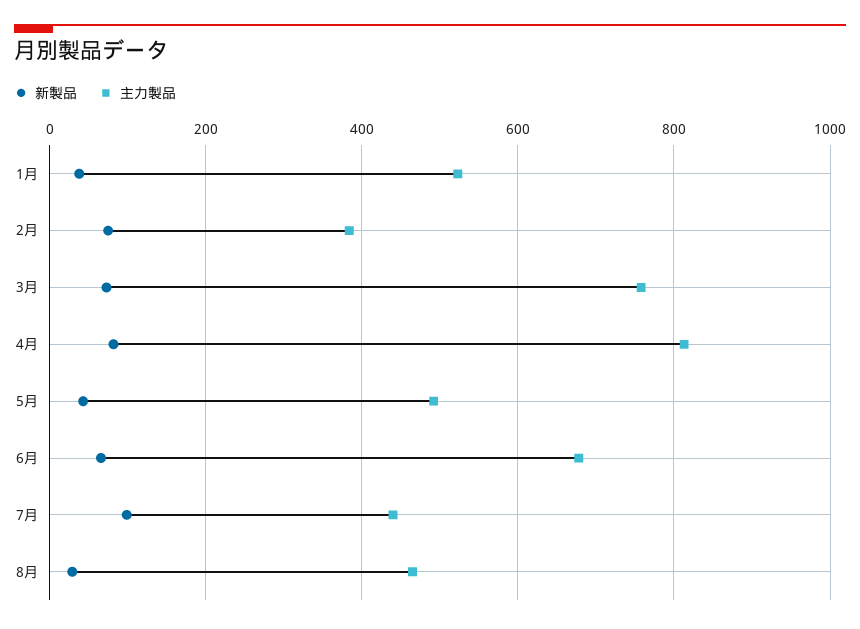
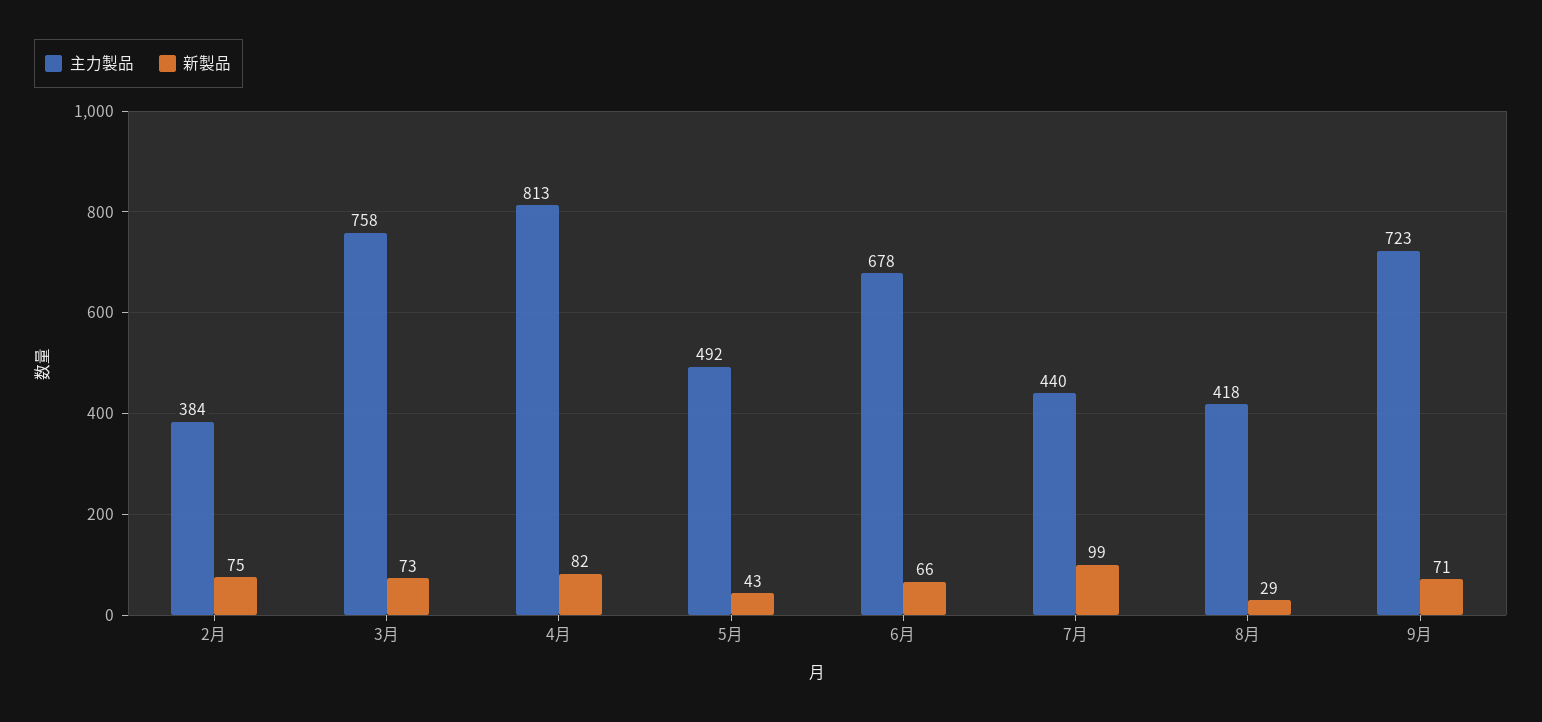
新製品, 1月: 40 -> none
主力製品, 1月: 520 -> none
主力製品, 8月: 460 -> 418
主力製品, 9月: none -> 723
新製品, 9月: none -> 71

